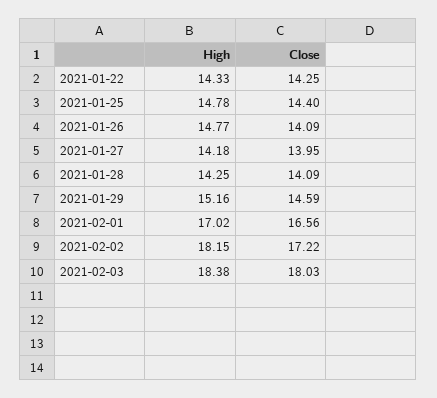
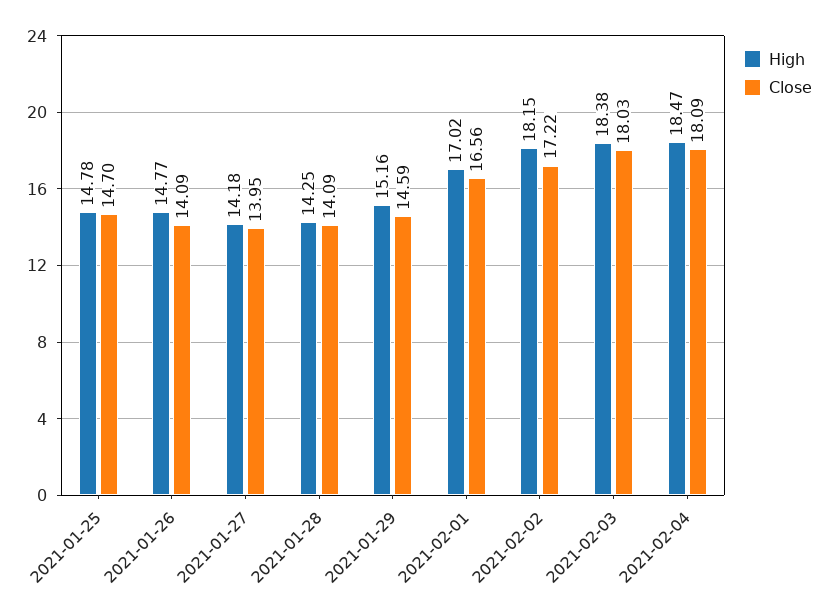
High, 2021-01-22: 14.33 -> none
Close, 2021-01-22: 14.25 -> none
Close, 2021-01-25: 14.4 -> 14.7
High, 2021-02-04: none -> 18.47
Close, 2021-02-04: none -> 18.09

